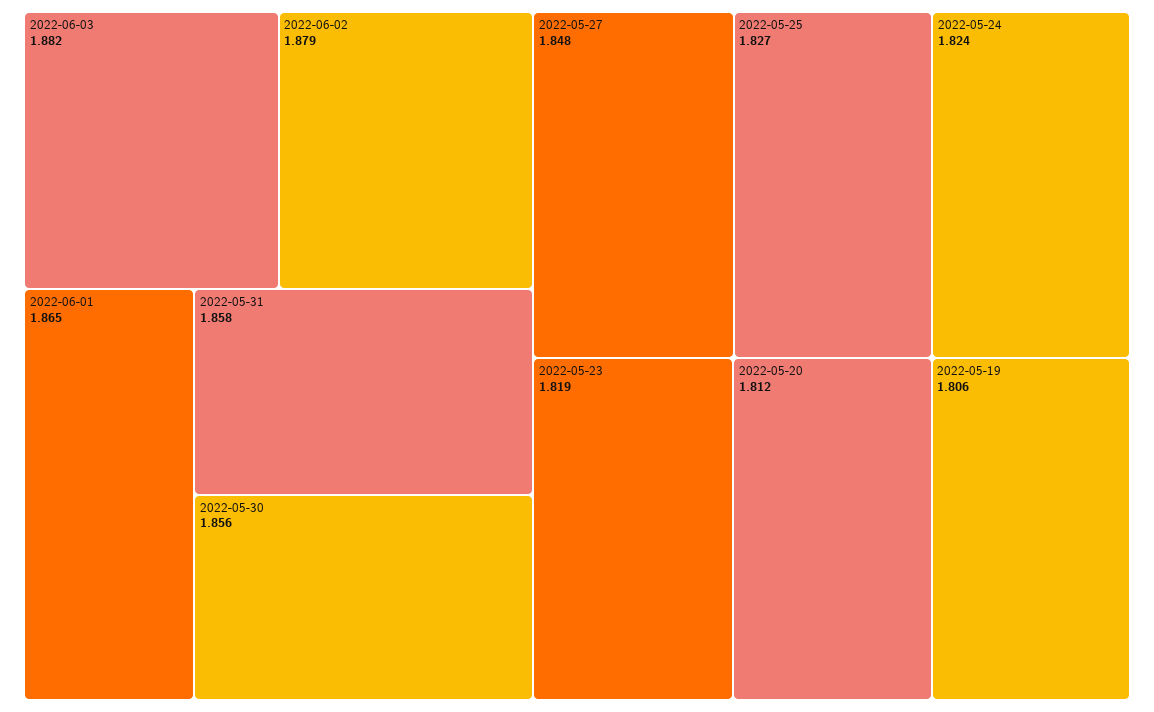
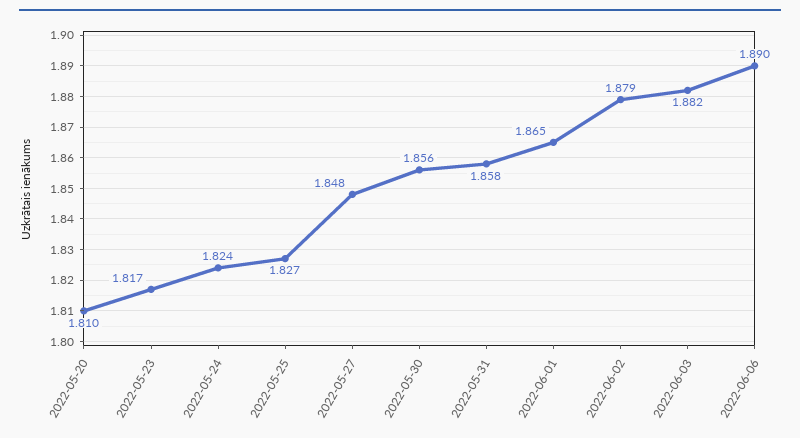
2022-05-23: 1.819 -> 1.817
2022-05-20: 1.812 -> 1.81
2022-05-19: 1.806 -> none
2022-06-06: none -> 1.89

